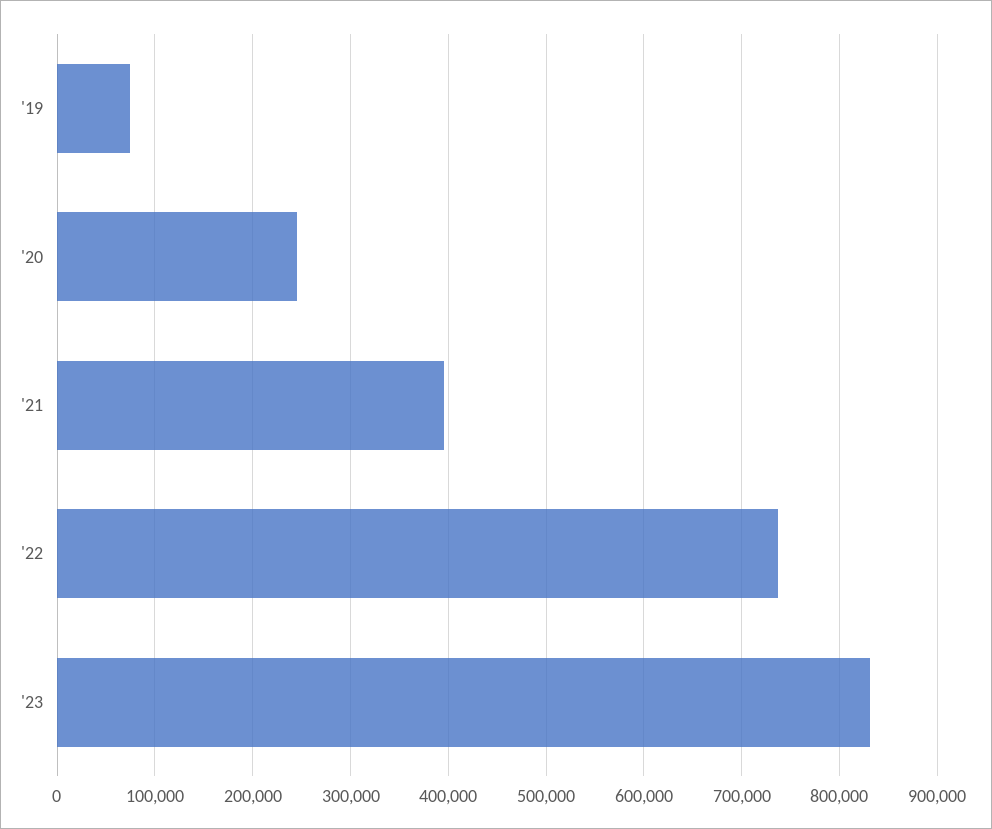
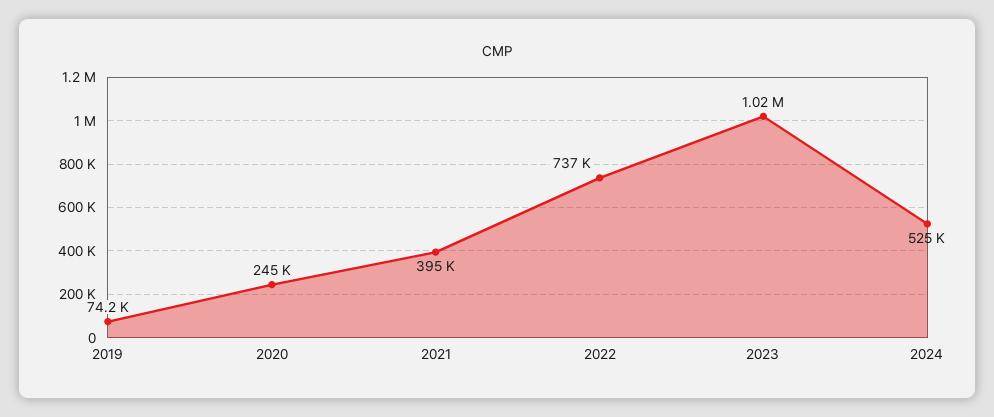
'23: 830000 -> 1020000
2024: none -> 525000

